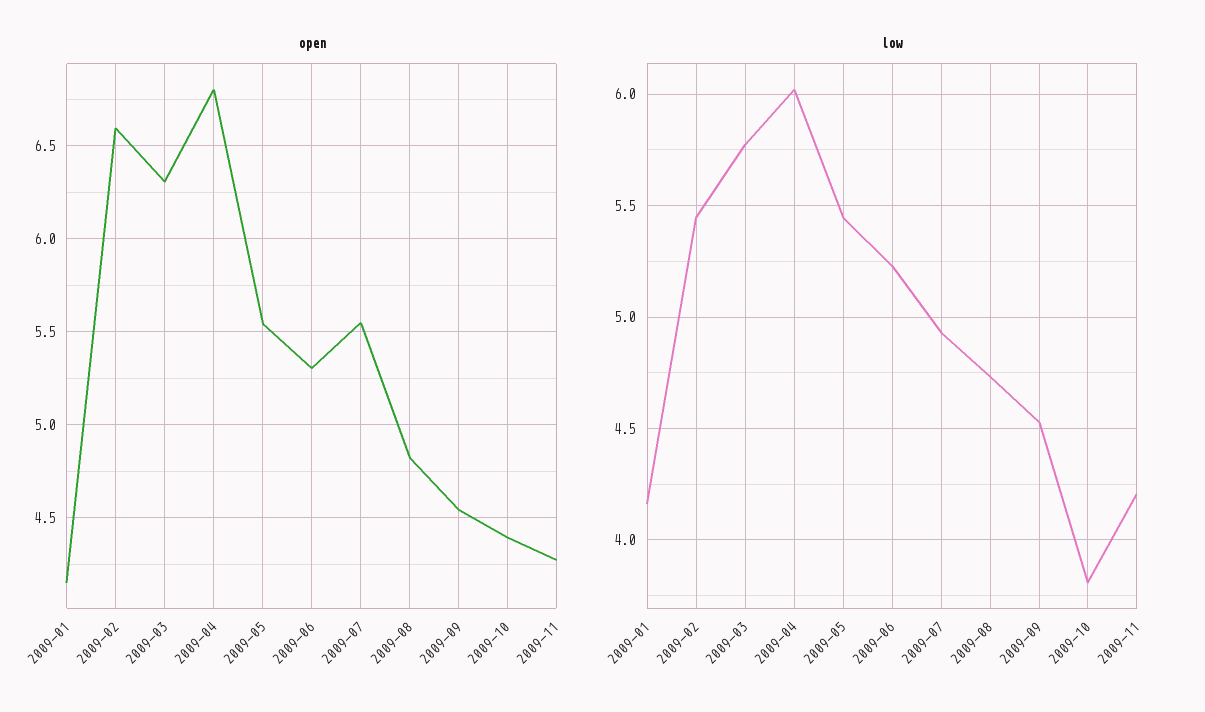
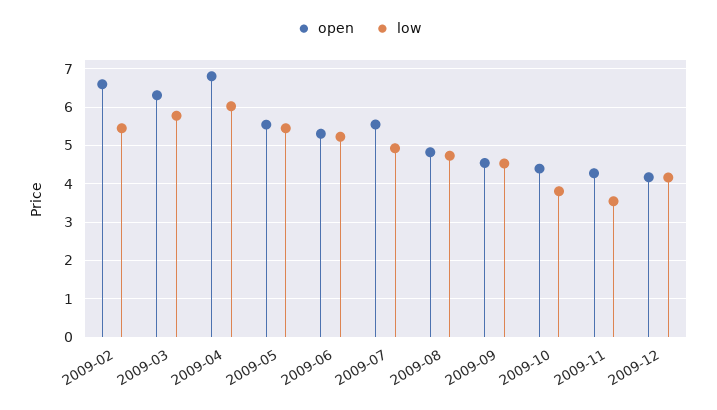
open, 2009-01: 4.15 -> none
low, 2009-01: 4.15 -> none
low, 2009-11: 4.2 -> 3.6
open, 2009-12: none -> 4.2
low, 2009-12: none -> 4.2

